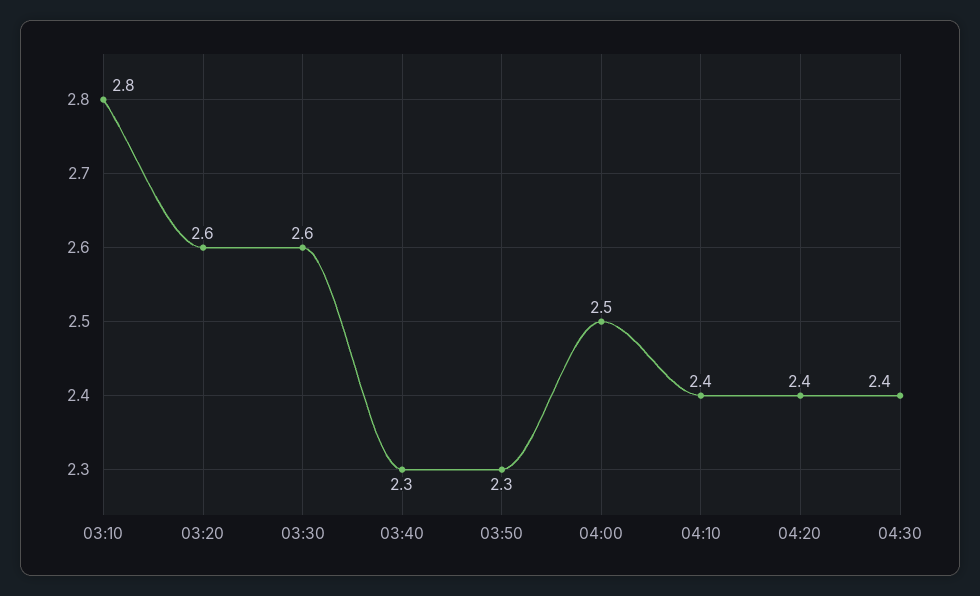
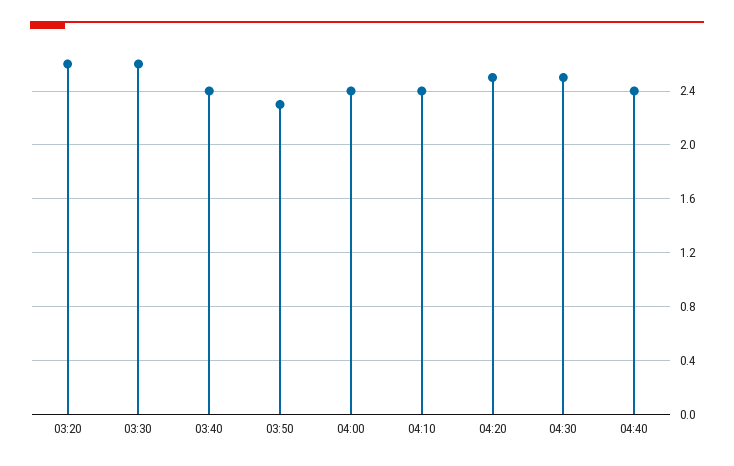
03:10: 2.8 -> none
03:40: 2.3 -> 2.4
04:00: 2.5 -> 2.4
04:20: 2.4 -> 2.5
04:30: 2.4 -> 2.5
04:40: none -> 2.4

